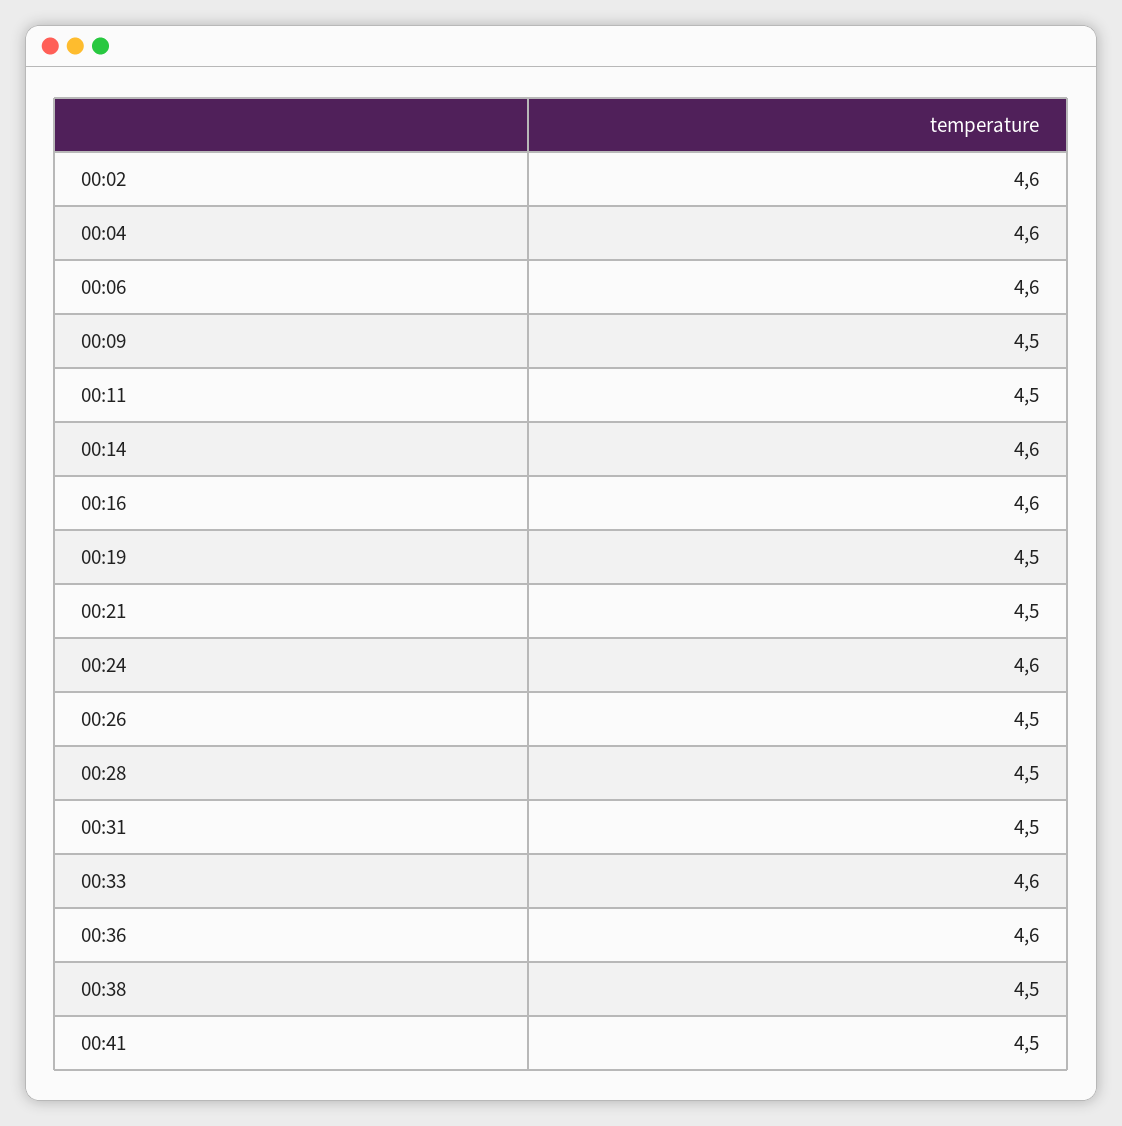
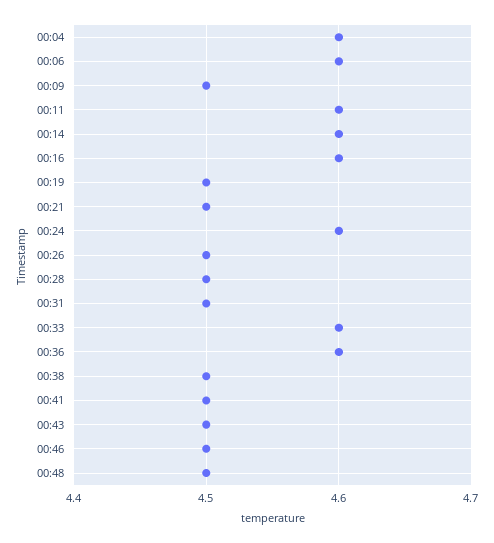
00:02: 4.6 -> none
00:11: 4.5 -> 4.6
00:43: none -> 4.5
00:46: none -> 4.5
00:48: none -> 4.5

